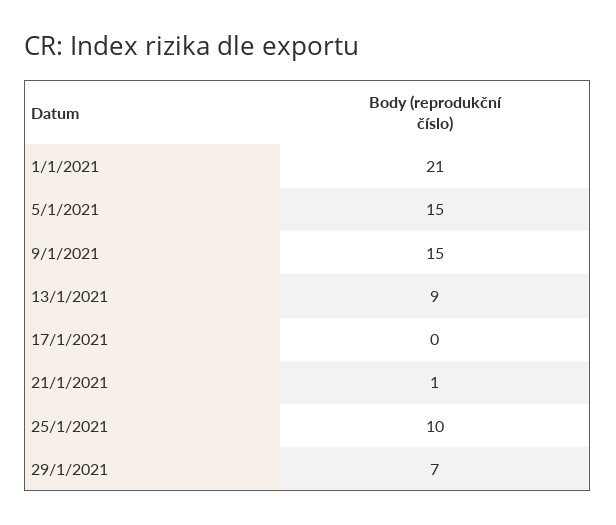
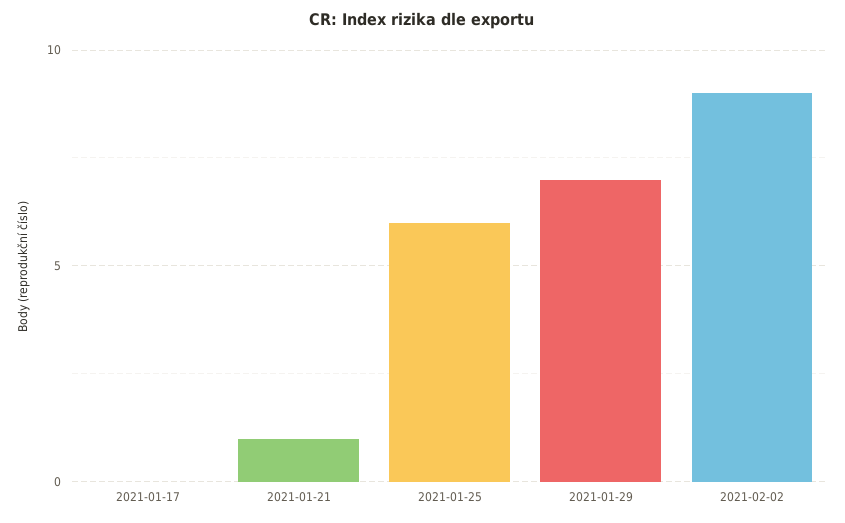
1/1/2021: 21 -> none
5/1/2021: 15 -> none
9/1/2021: 15 -> none
13/1/2021: 9 -> none
25/1/2021: 10 -> 6
2021-02-02: none -> 9

